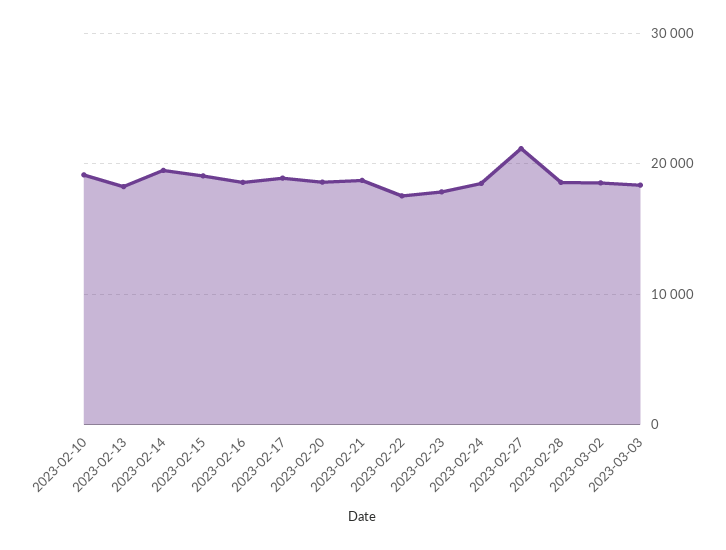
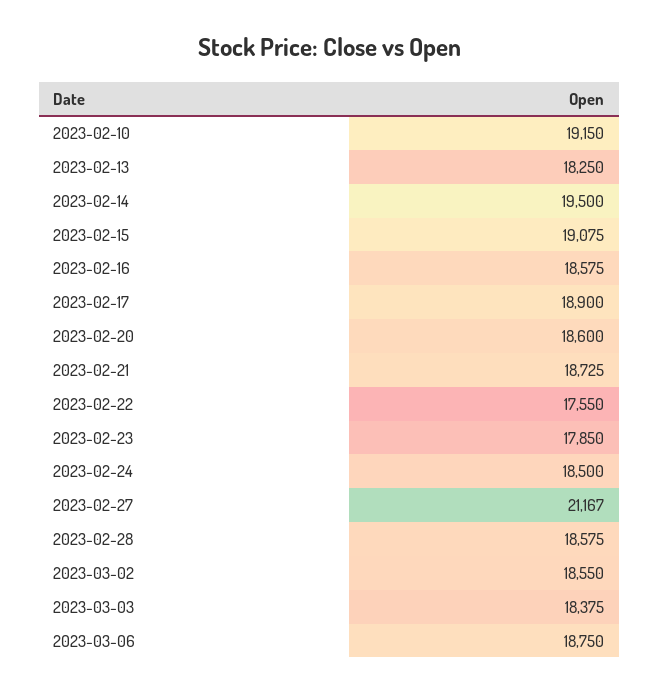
2023-03-06: none -> 18750

